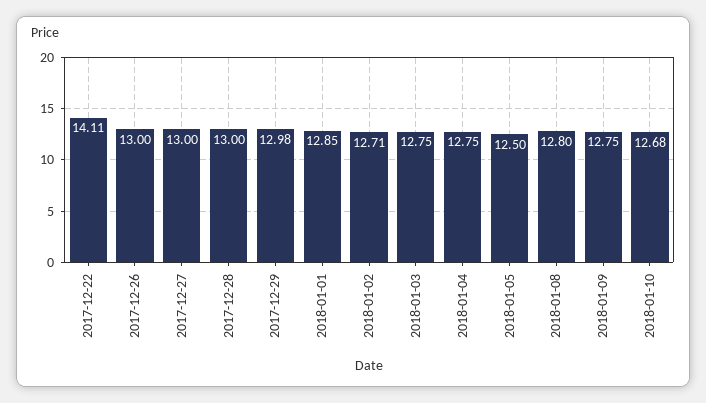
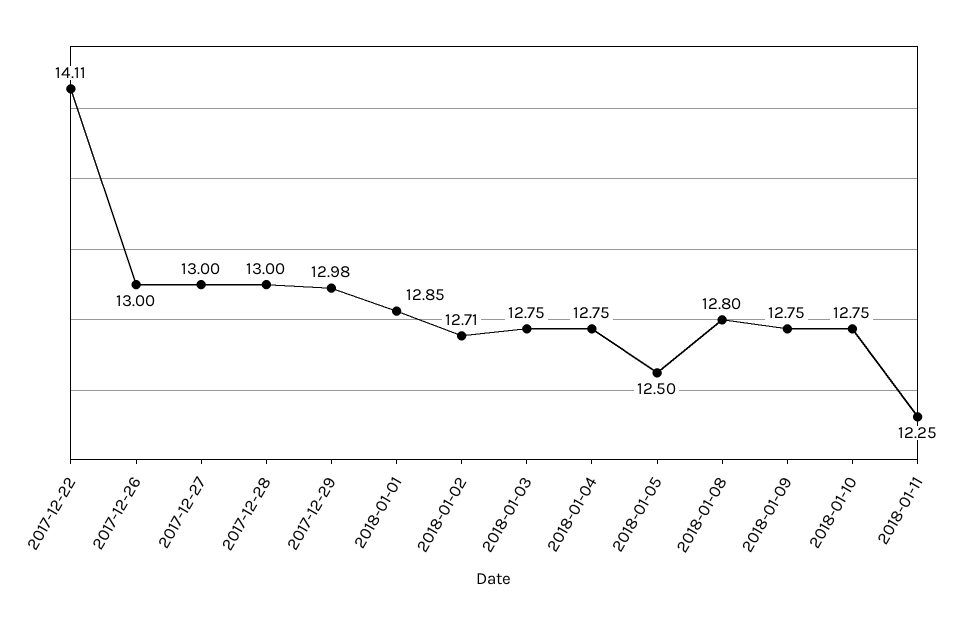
2018-01-10: 12.68 -> 12.75
2018-01-11: none -> 12.25

